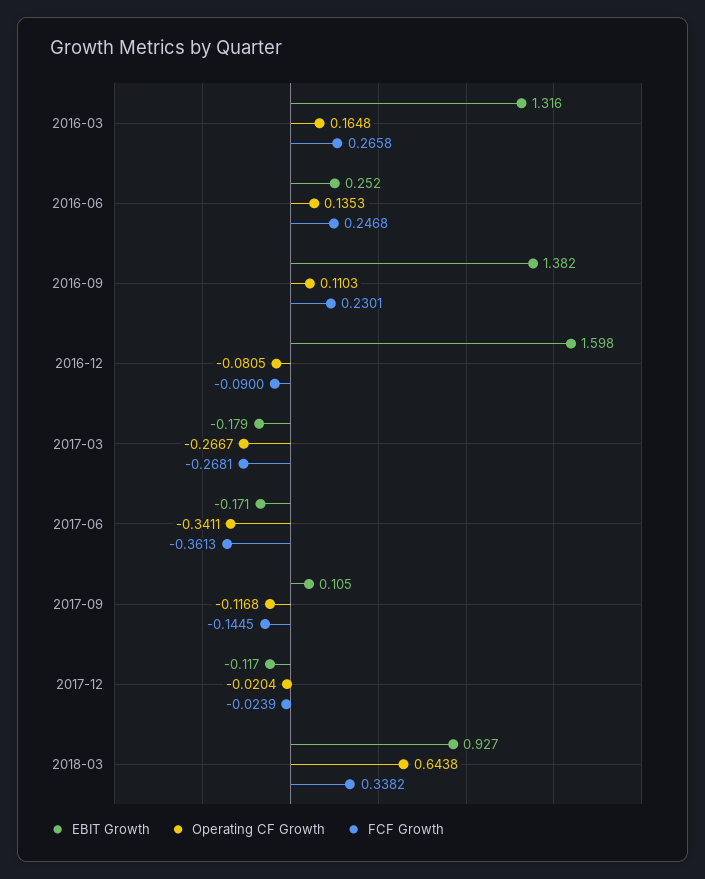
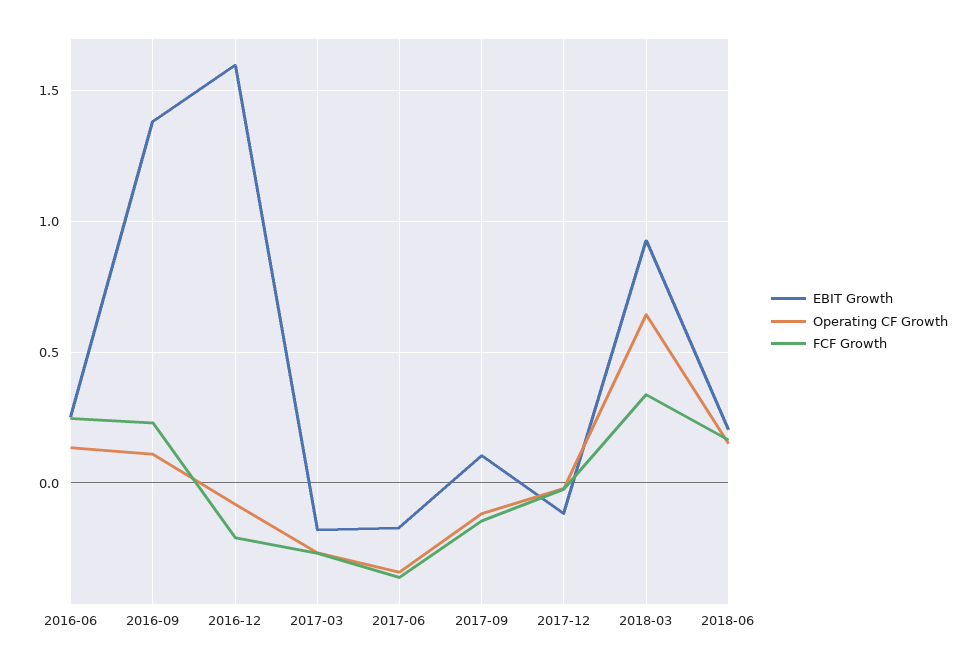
EBIT Growth, 2016-03: 1.316 -> none
Operating CF Growth, 2016-03: 0.1648 -> none
FCF Growth, 2016-03: 0.2658 -> none
FCF Growth, 2016-12: -0.09 -> -0.2
EBIT Growth, 2018-06: none -> 0.2
Operating CF Growth, 2018-06: none -> 0.15
FCF Growth, 2018-06: none -> 0.15

